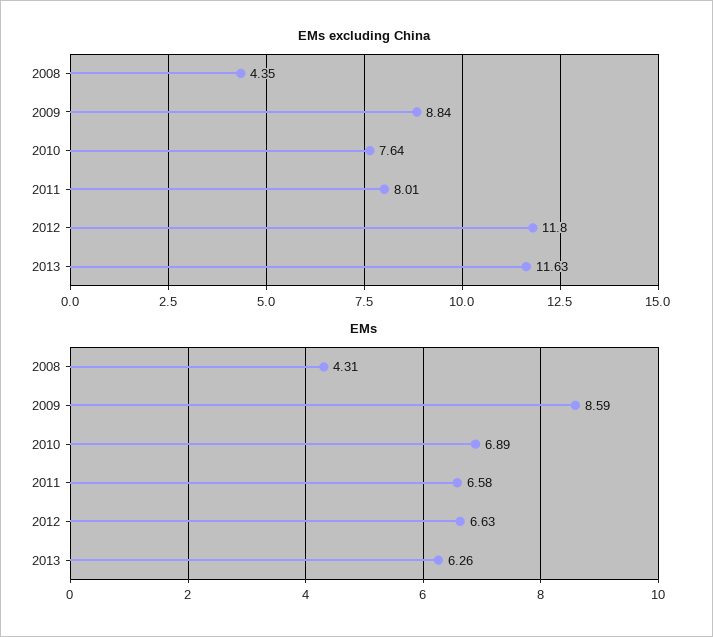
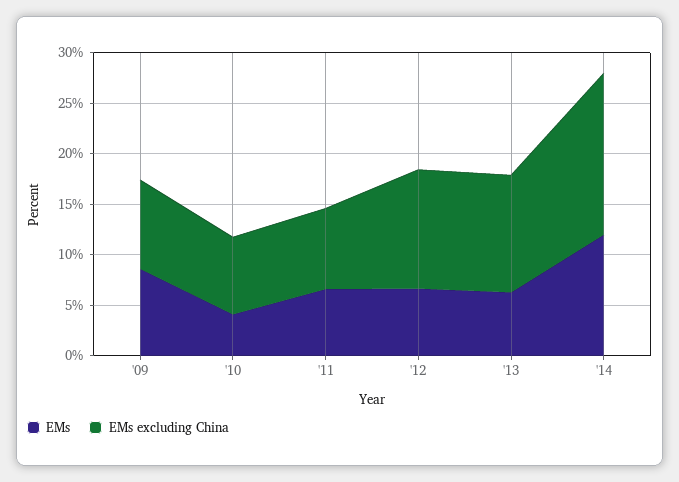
EMs excluding China, 2008: 4.35 -> none
EMs, 2008: 4.31 -> none
EMs, 2010: 6.89 -> 4
EMs, '14: none -> 12
EMs excluding China, '14: none -> 16

